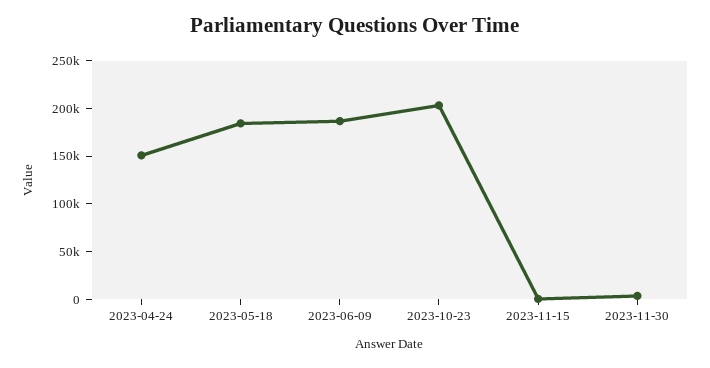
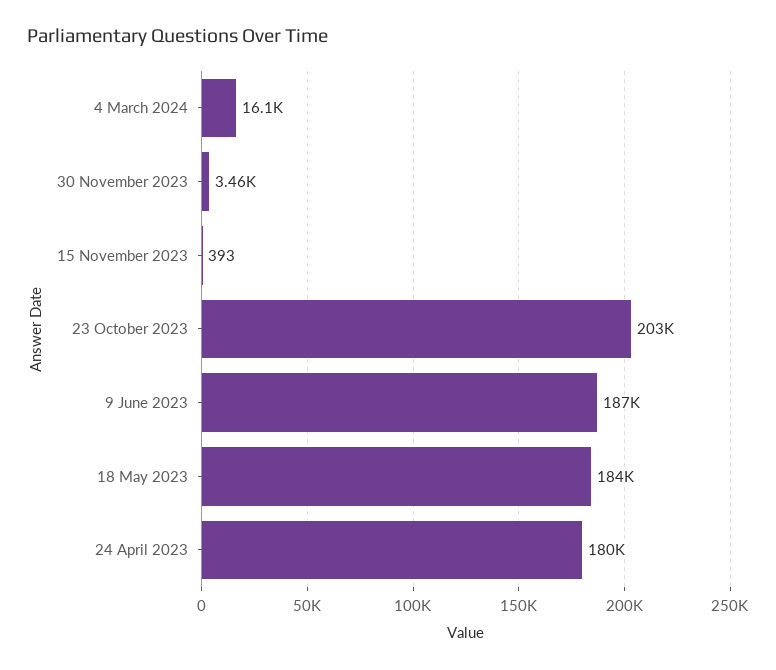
2023-04-24: 150000 -> 180000
4 March 2024: none -> 16100

